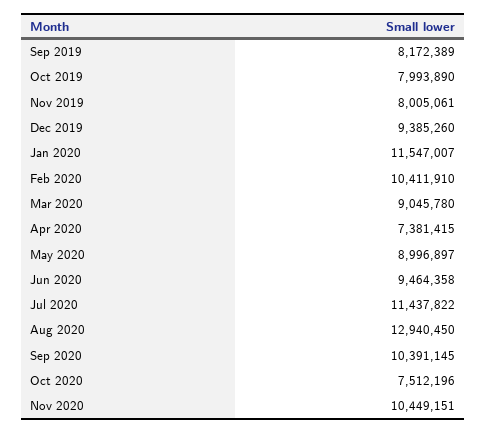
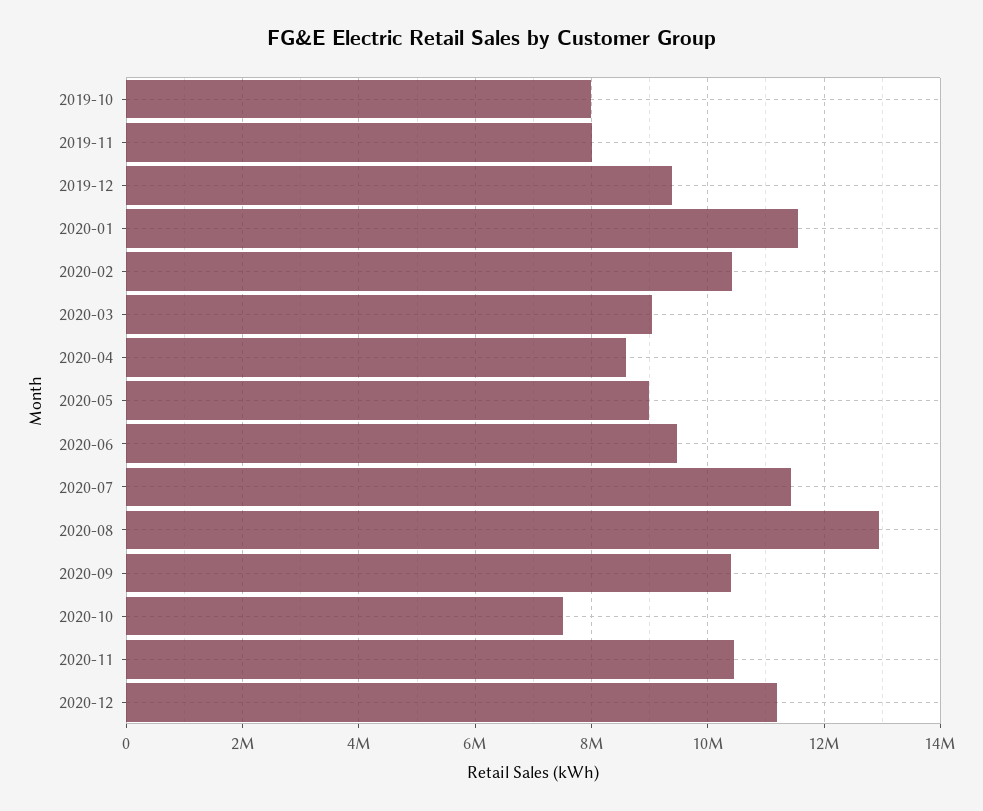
Sep 2019: 8172389 -> none
Apr 2020: 7381415 -> 8600000
2020-12: none -> 11200000

